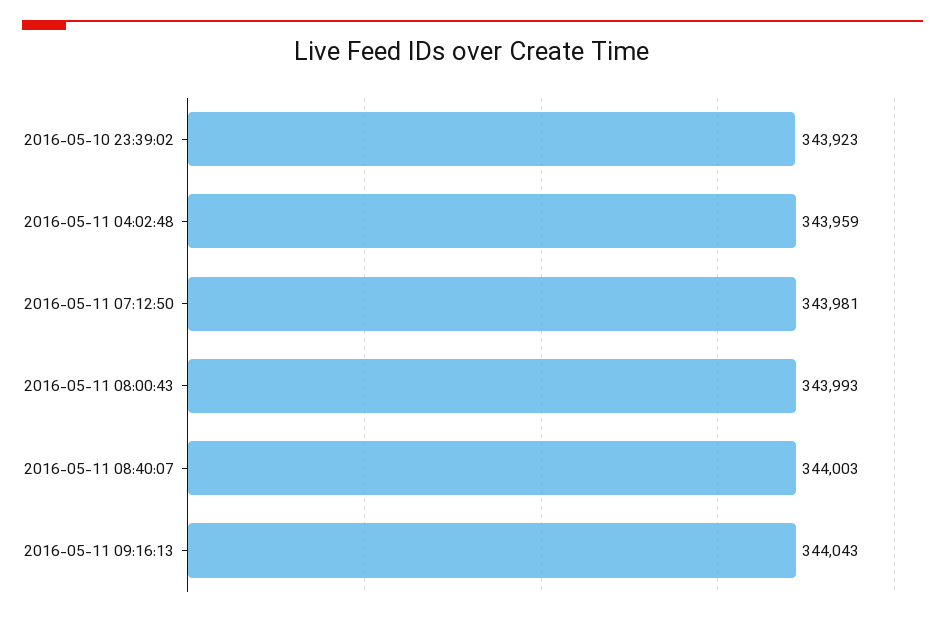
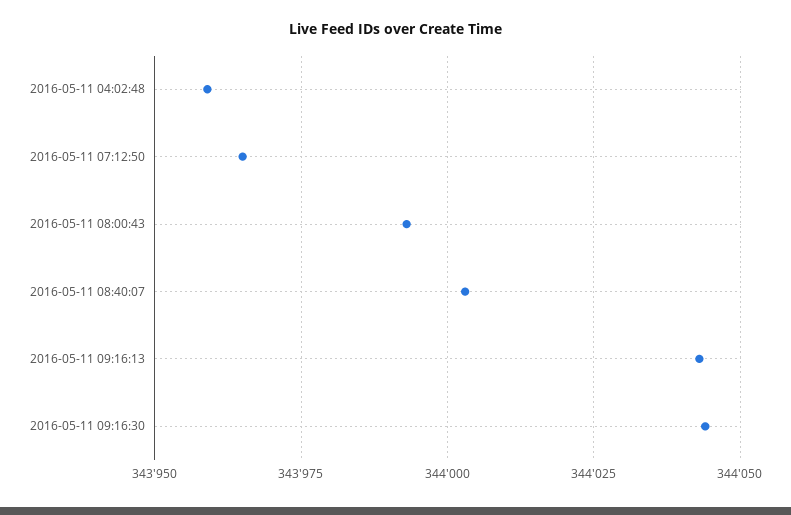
2016-05-10 23:39:02: 343923 -> none
2016-05-11 07:12:50: 343981 -> 343965
2016-05-11 09:16:30: none -> 344045

